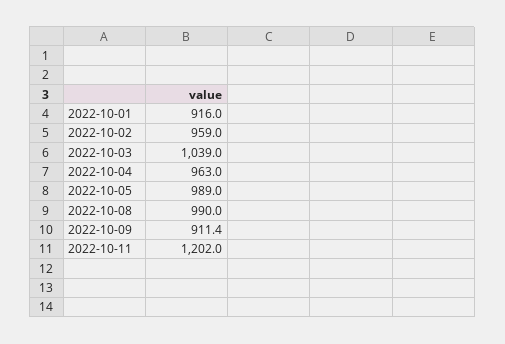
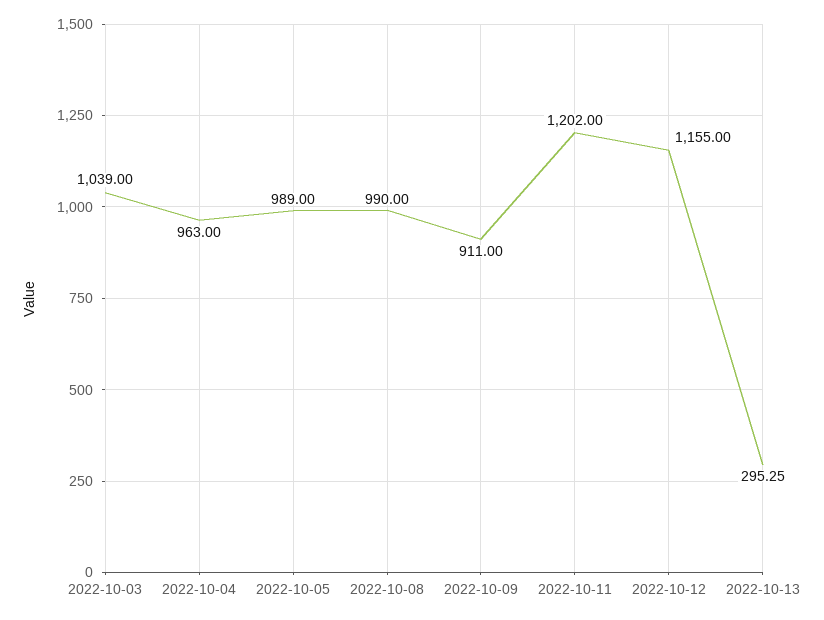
2022-10-01: 916 -> none
2022-10-02: 959 -> none
2022-10-09: 911.4 -> 911
2022-10-12: none -> 1155
2022-10-13: none -> 295.25

